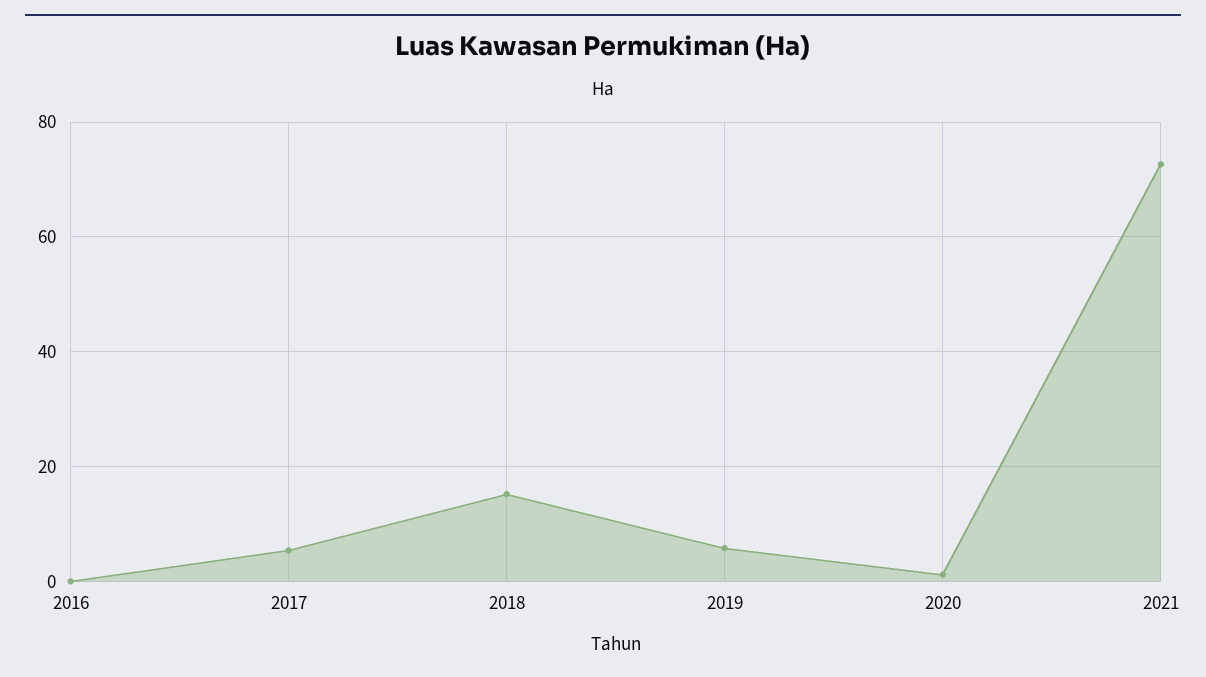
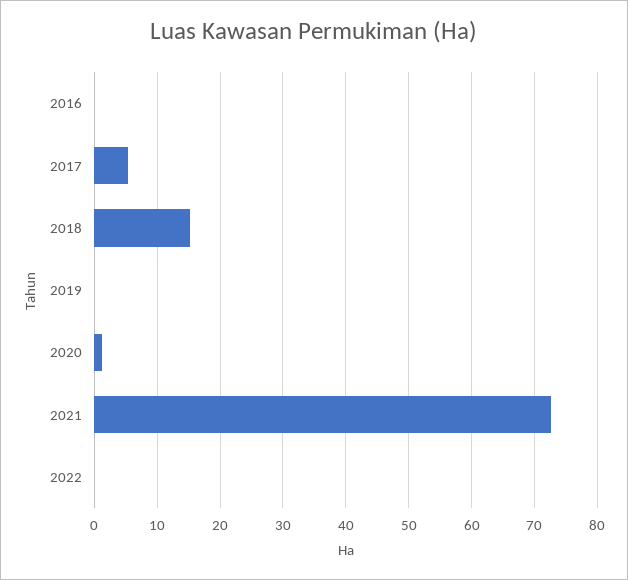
2019: 6 -> 0
2022: none -> 0

